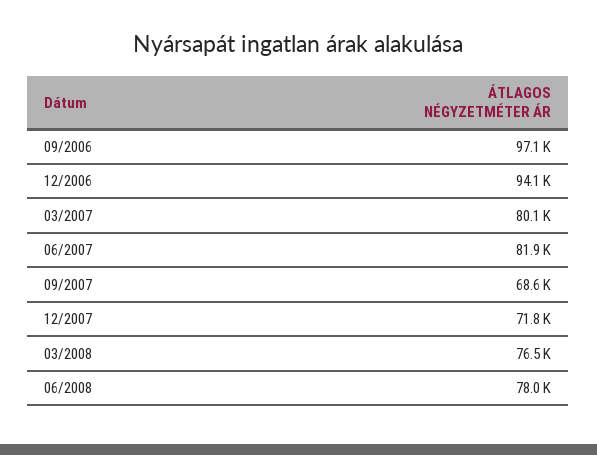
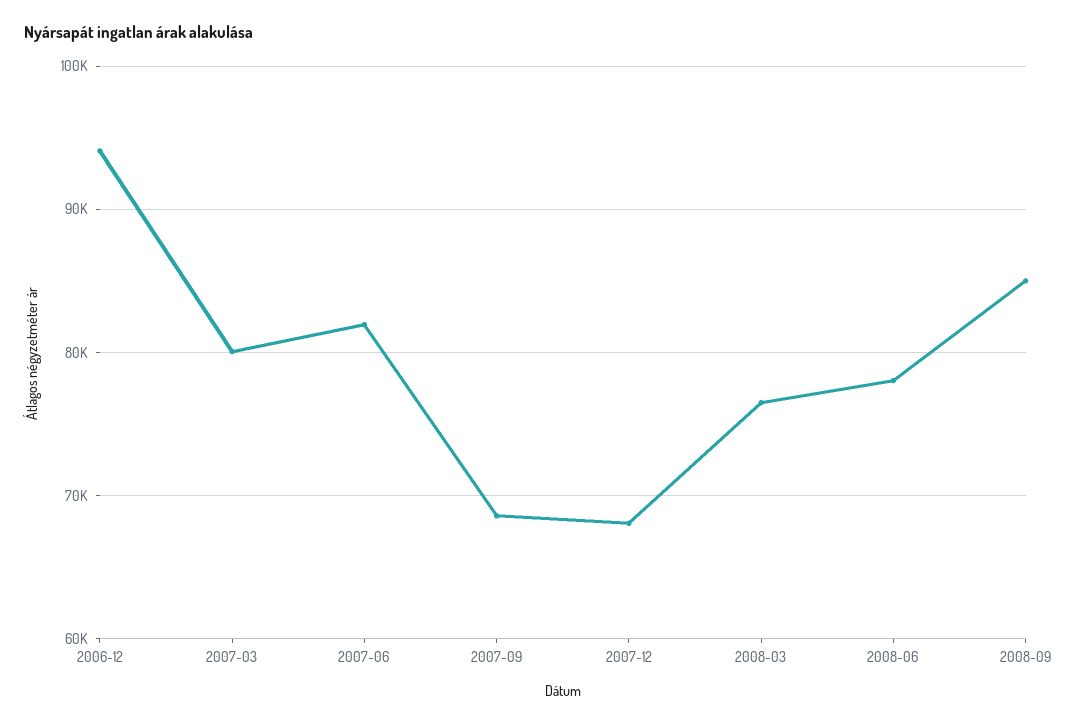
09/2006: 97100 -> none
12/2007: 71800 -> 68000
2008-09: none -> 85000

